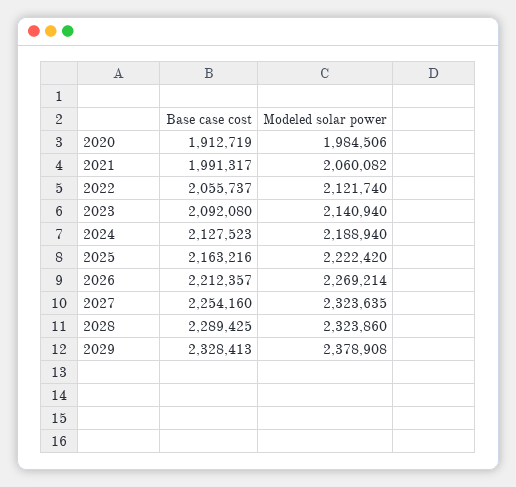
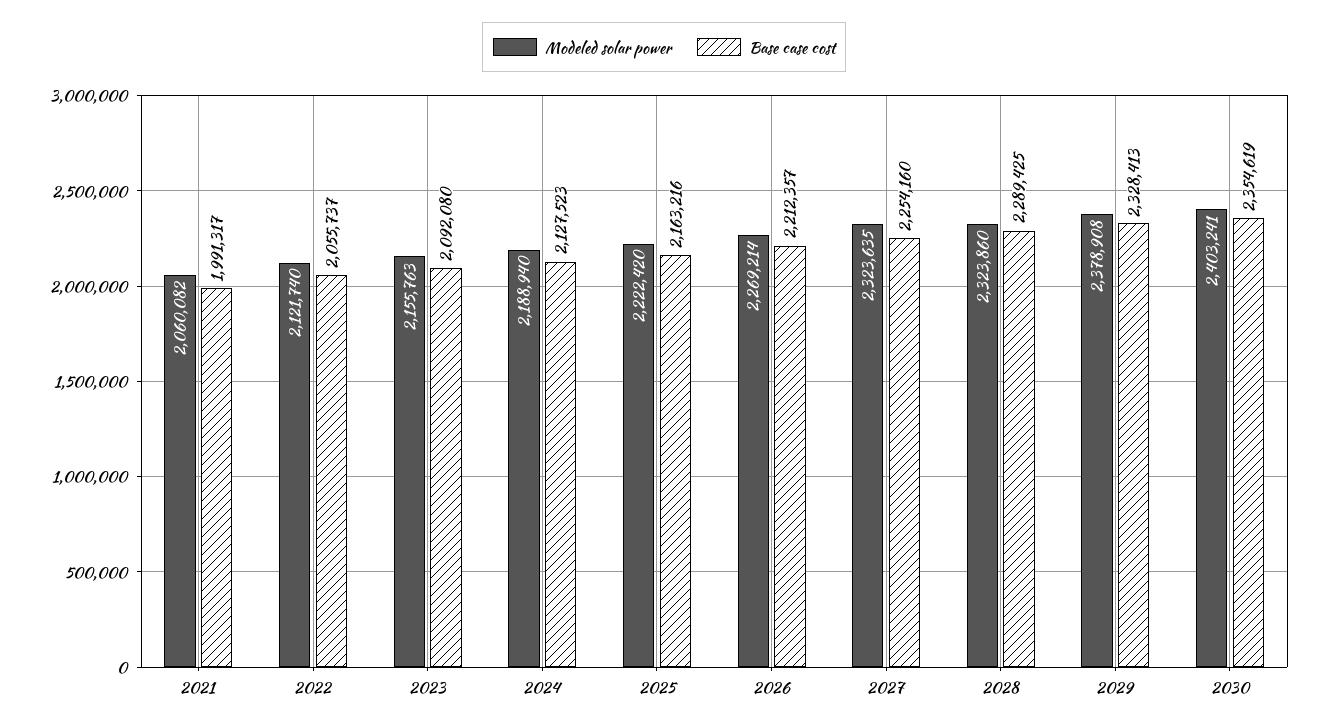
Base case cost, 2020: 1912719 -> none
Modeled solar power, 2020: 1984506 -> none
Modeled solar power, 2023: 2140940 -> 2155763
Modeled solar power, 2030: none -> 2403241
Base case cost, 2030: none -> 2354619

